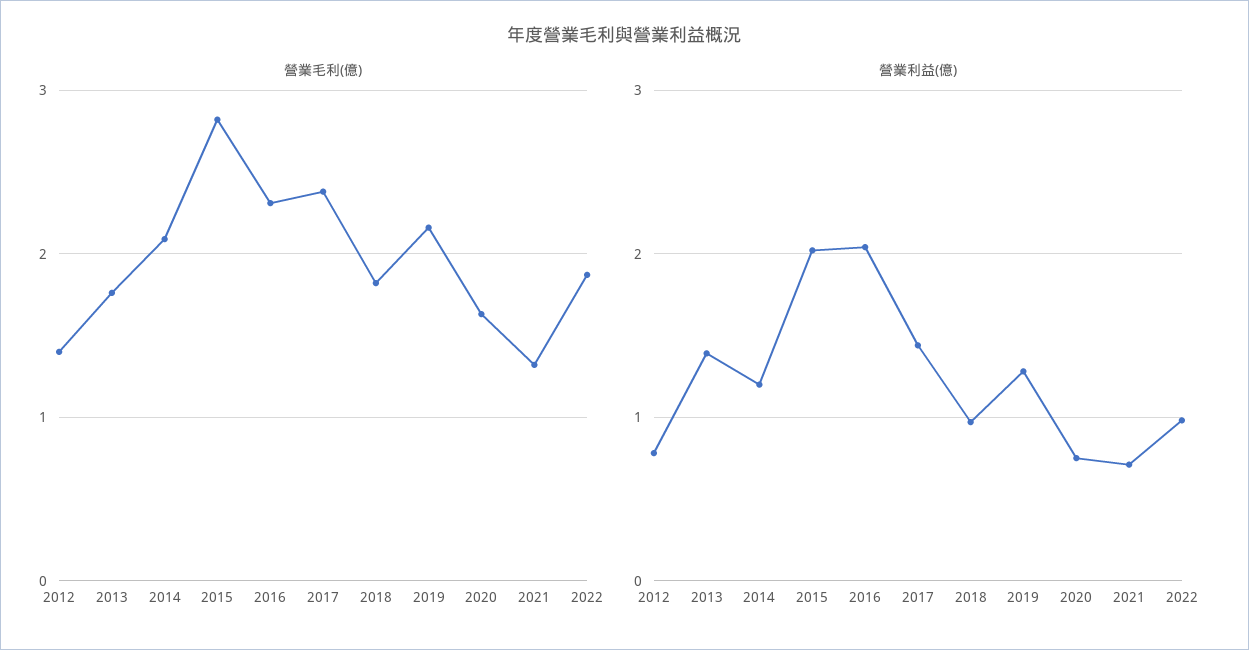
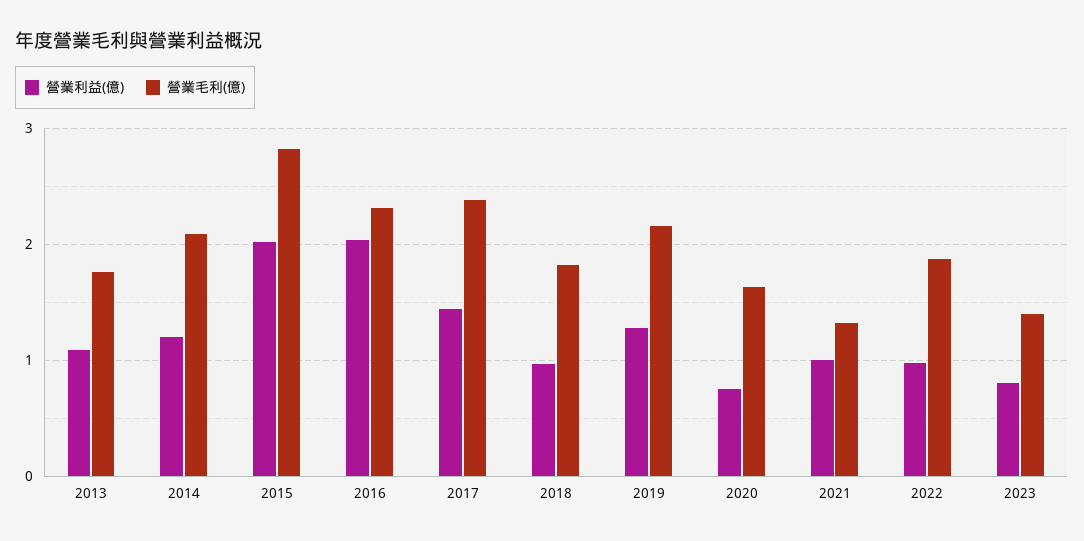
營業毛利(億), 2012: 1.4 -> none
營業利益(億), 2012: 0.8 -> none
營業利益(億), 2013: 1.4 -> 1.1
營業利益(億), 2021: 0.7 -> 1
營業利益(億), 2023: none -> 0.8
營業毛利(億), 2023: none -> 1.4

